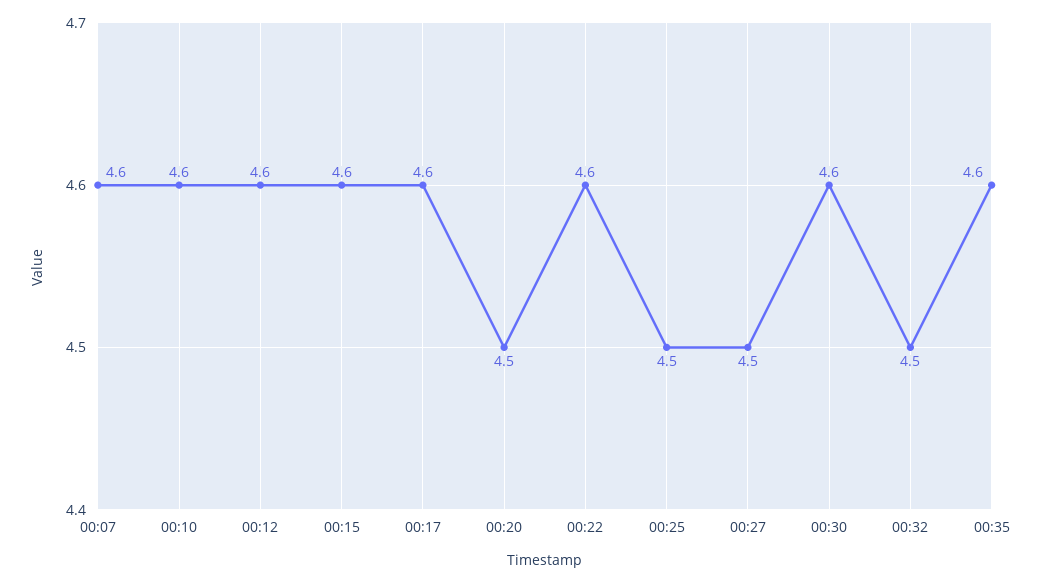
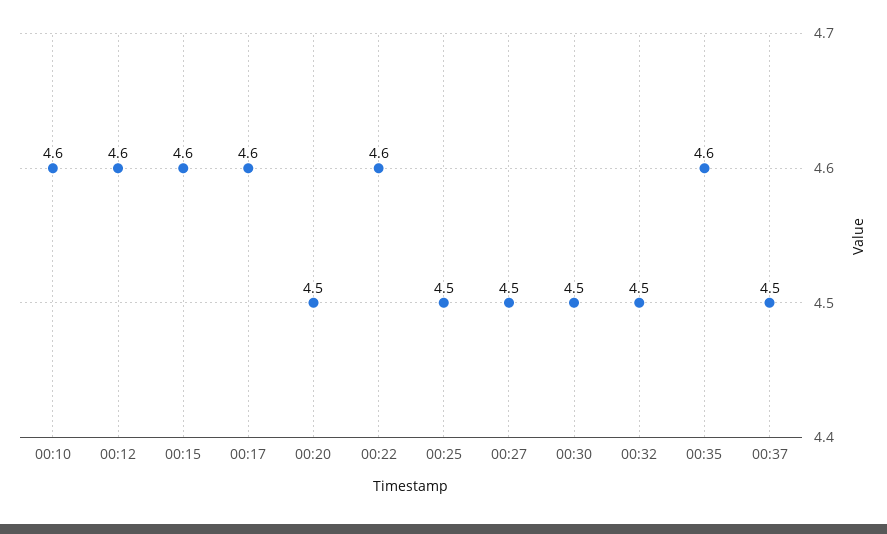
00:07: 4.6 -> none
00:30: 4.6 -> 4.5
00:37: none -> 4.5

